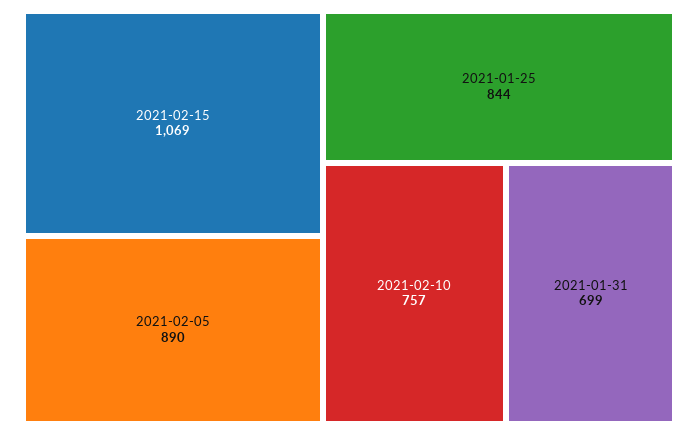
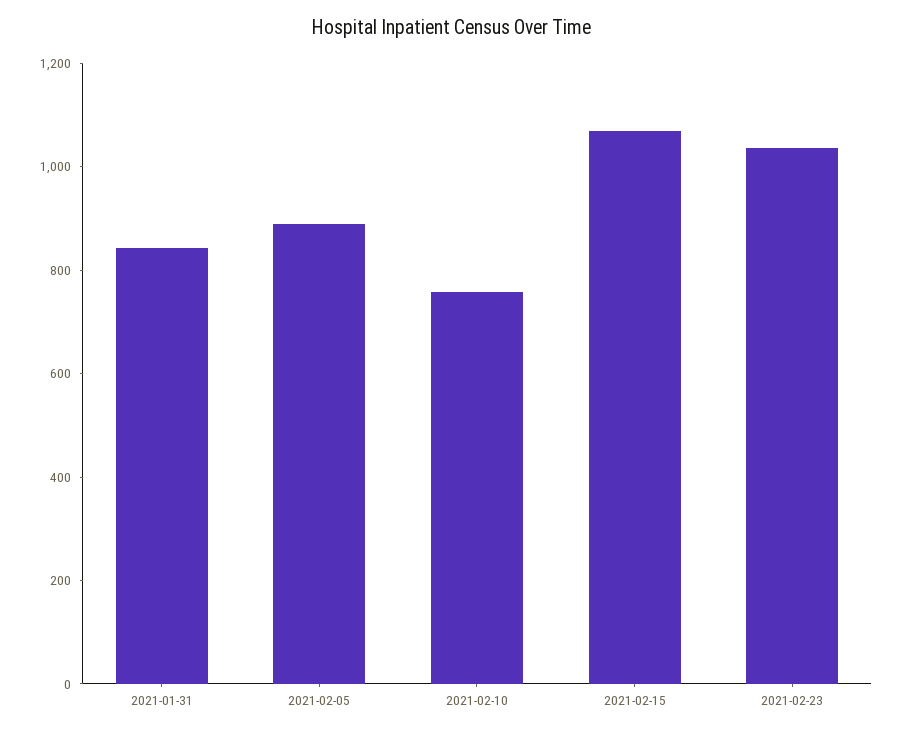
2021-01-25: 844 -> none
2021-01-31: 699 -> 850
2021-02-23: none -> 1050

